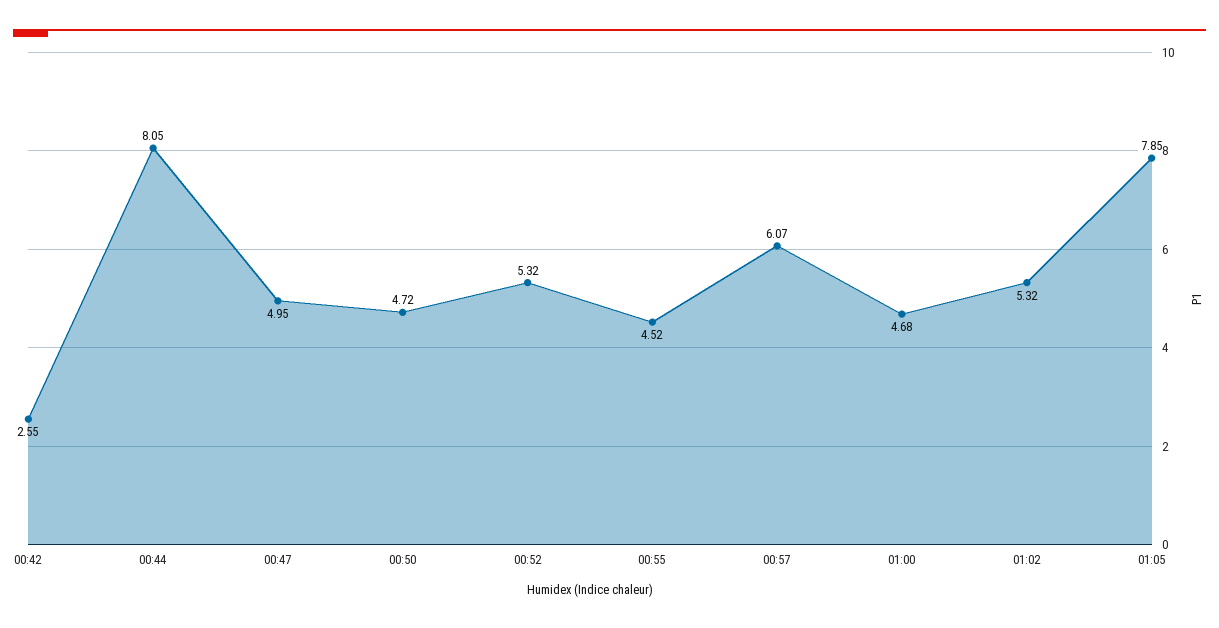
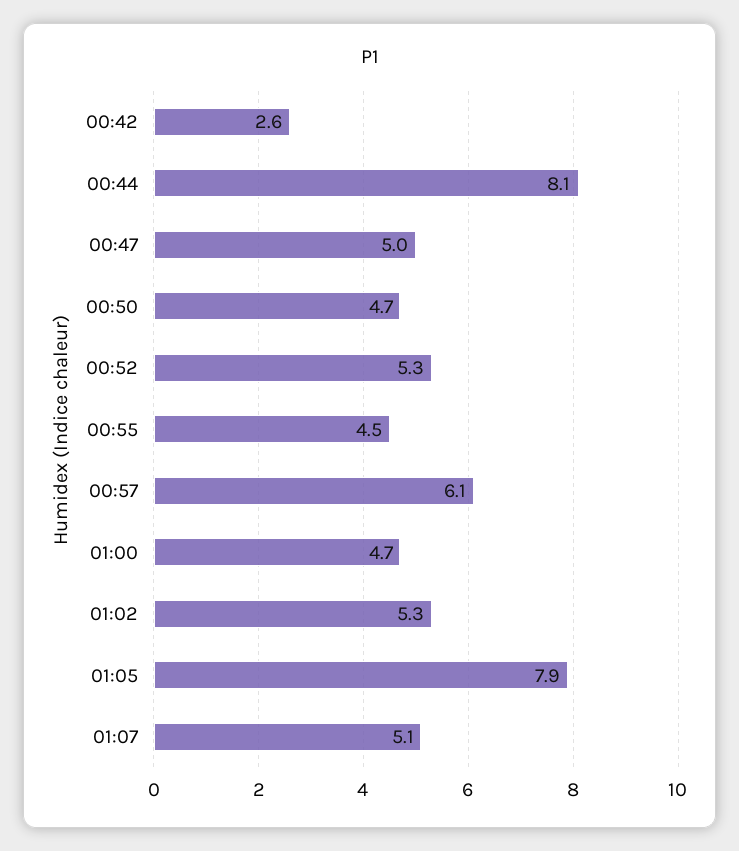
01:07: none -> 5.1

